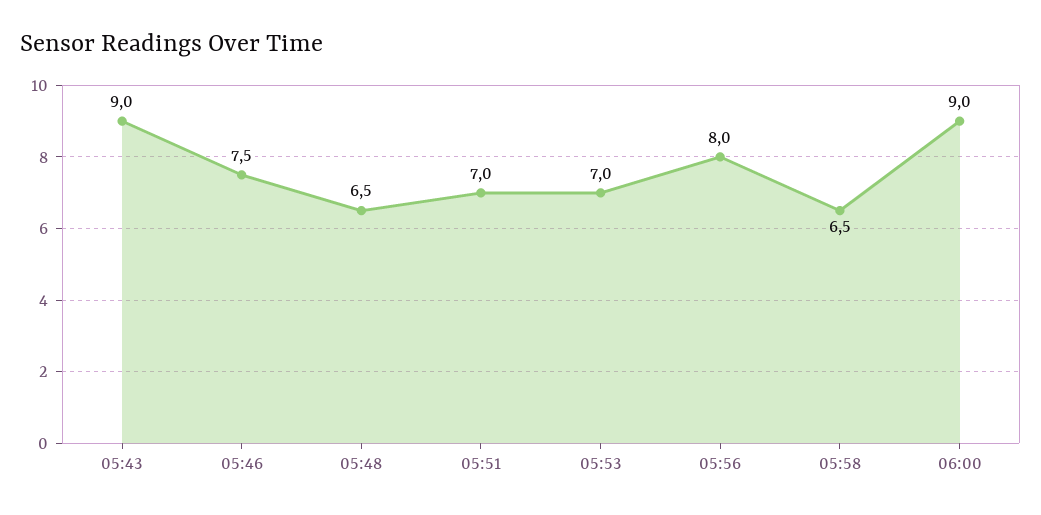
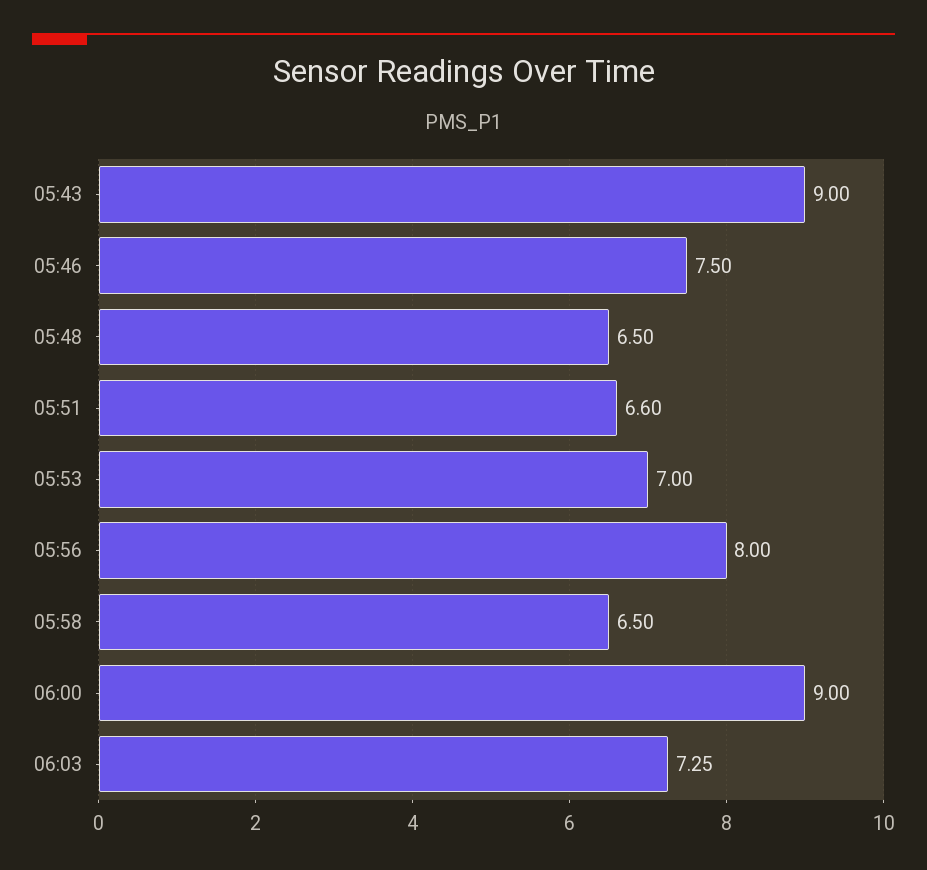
05:51: 7 -> 6.6
06:03: none -> 7.25

